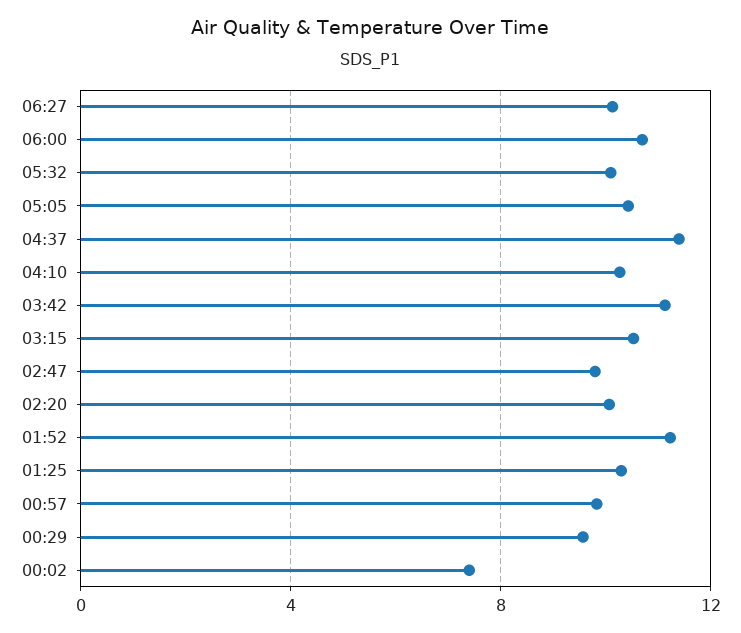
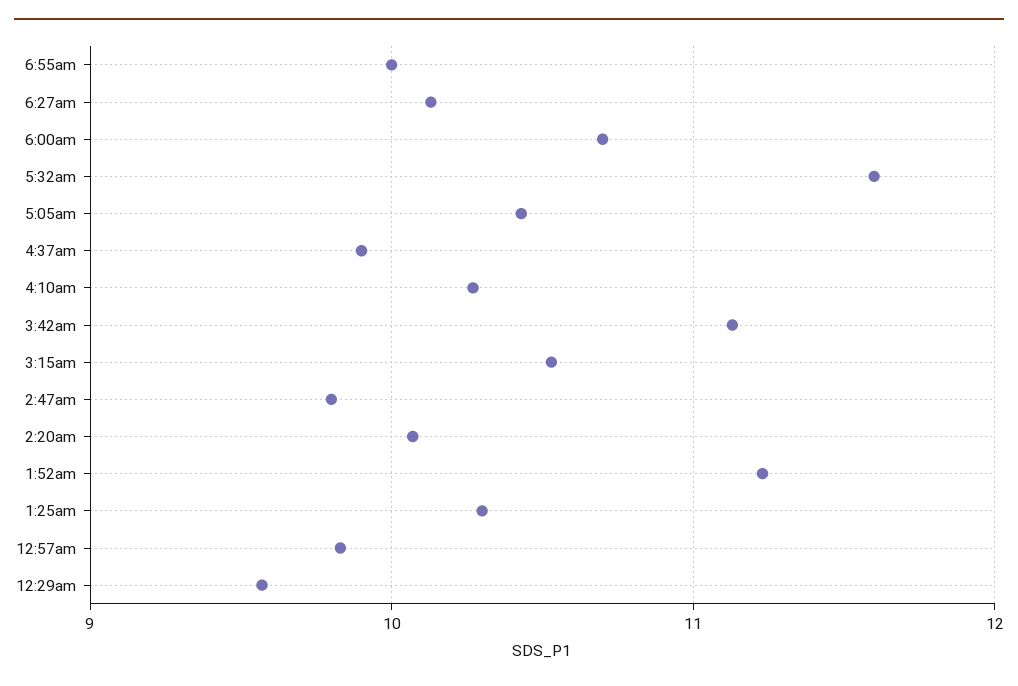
05:32: 10 -> 11.6
04:37: 11.5 -> 9.9
00:02: 7.5 -> none
6:55am: none -> 10

